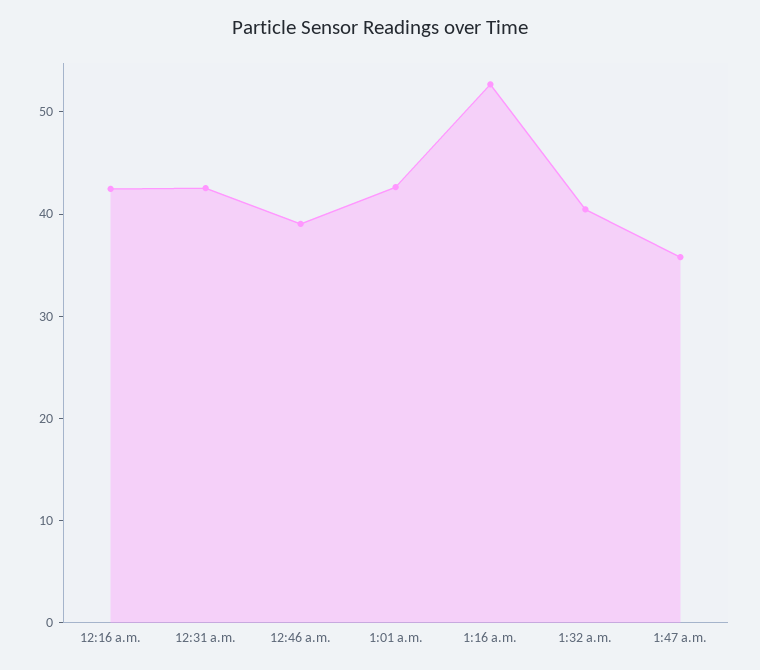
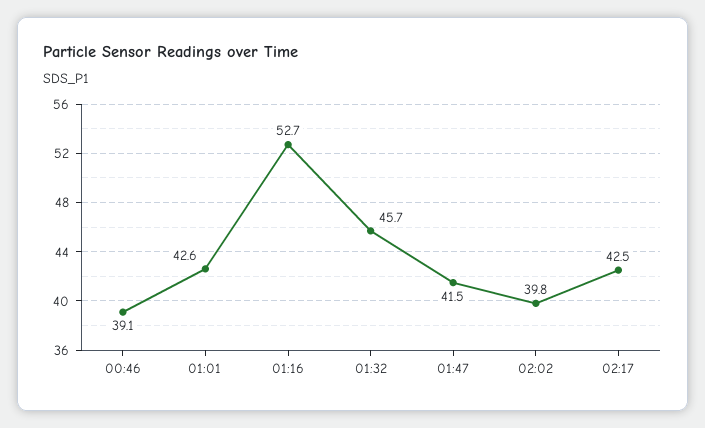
12:16 a.m.: 42 -> none
12:31 a.m.: 42 -> none
1:32 a.m.: 40 -> 45.7
1:47 a.m.: 36 -> 41.5
02:02: none -> 39.8
02:17: none -> 42.5

